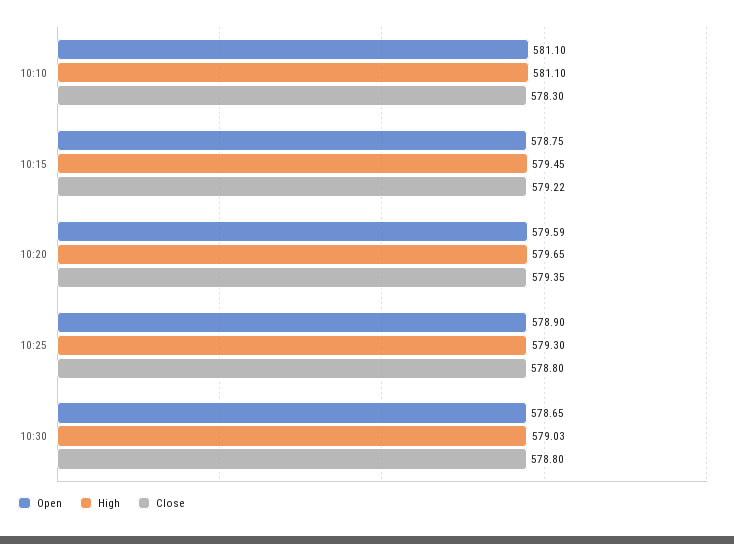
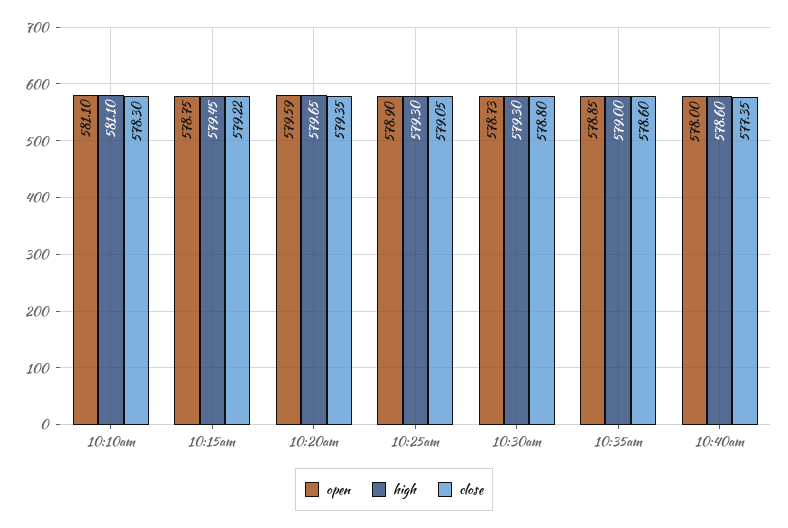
Close, 10:25: 578.8 -> 579.05
Open, 10:30: 578.65 -> 578.73
High, 10:30: 579.03 -> 579.3
Open, 10:35am: none -> 578.85
High, 10:35am: none -> 579
Close, 10:35am: none -> 578.6
Open, 10:40am: none -> 578
High, 10:40am: none -> 578.6
Close, 10:40am: none -> 577.35

